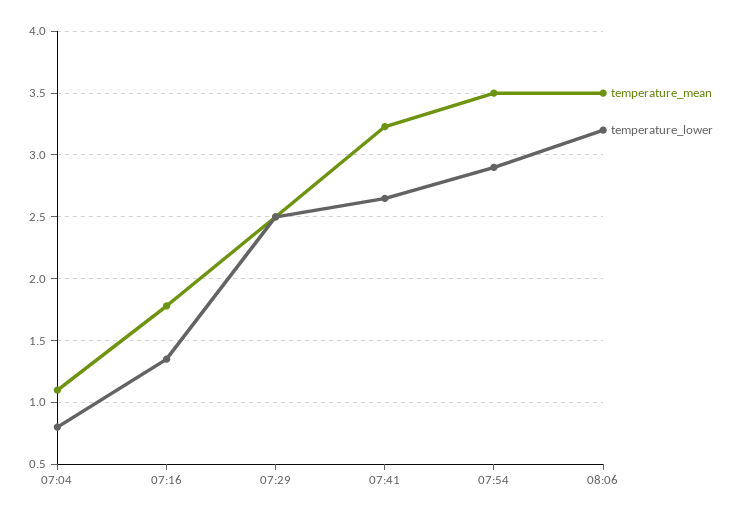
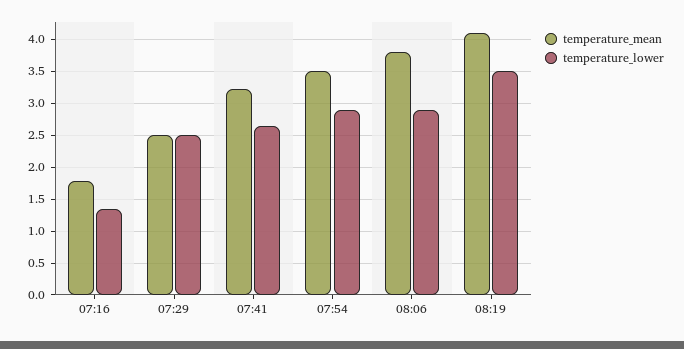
temperature_mean, 07:04: 1.1 -> none
temperature_lower, 07:04: 0.8 -> none
temperature_mean, 08:06: 3.5 -> 3.8
temperature_lower, 08:06: 3.2 -> 2.9
temperature_mean, 08:19: none -> 4.1
temperature_lower, 08:19: none -> 3.5

